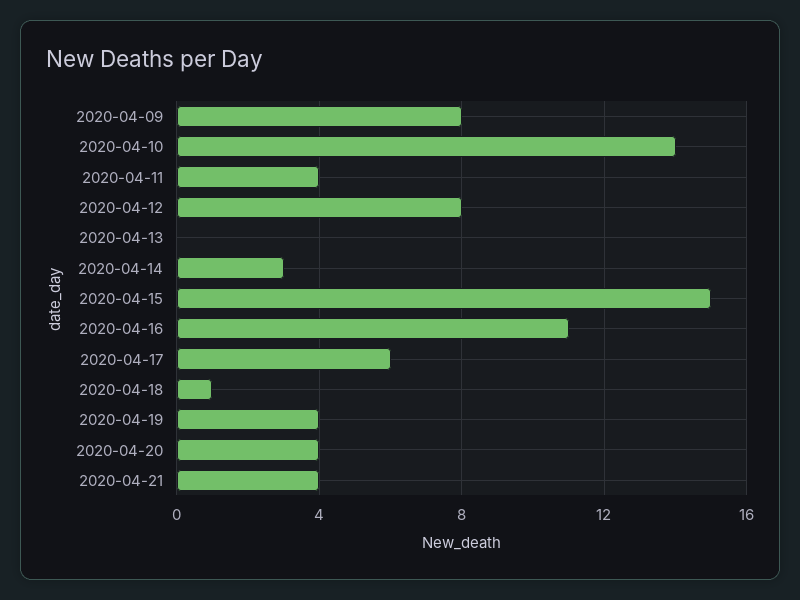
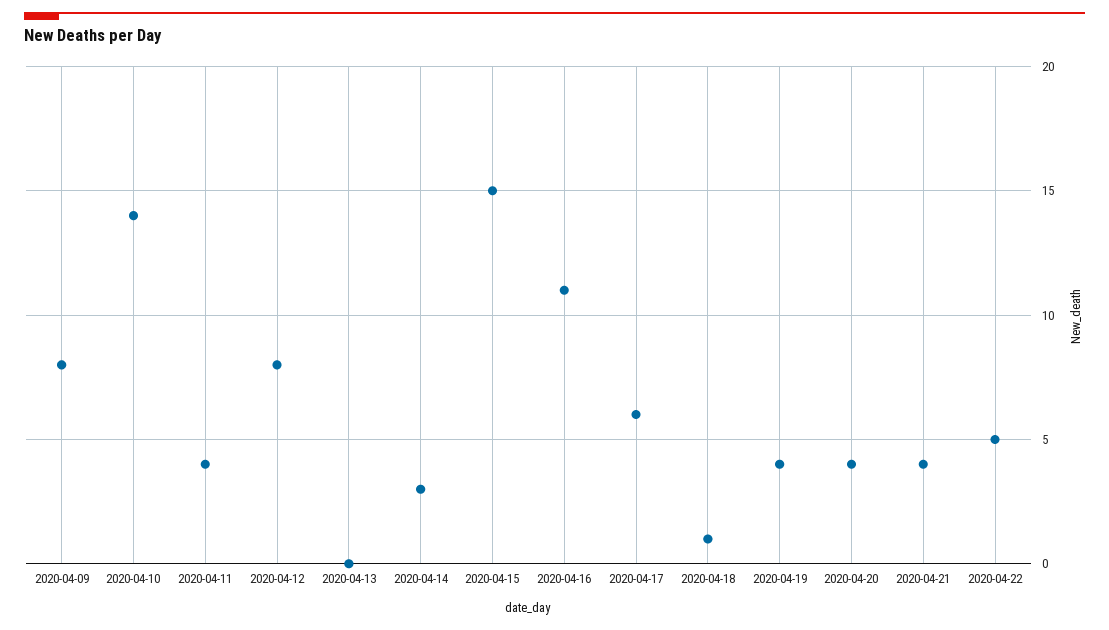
2020-04-22: none -> 5

